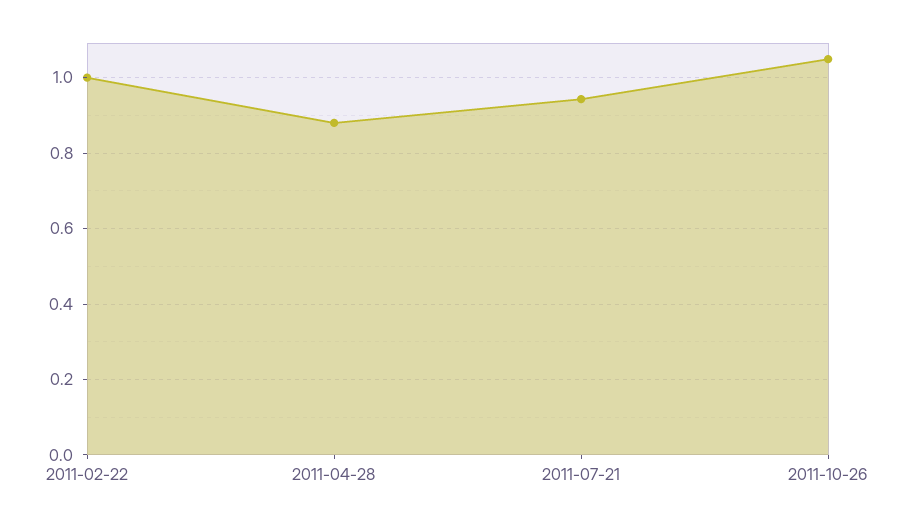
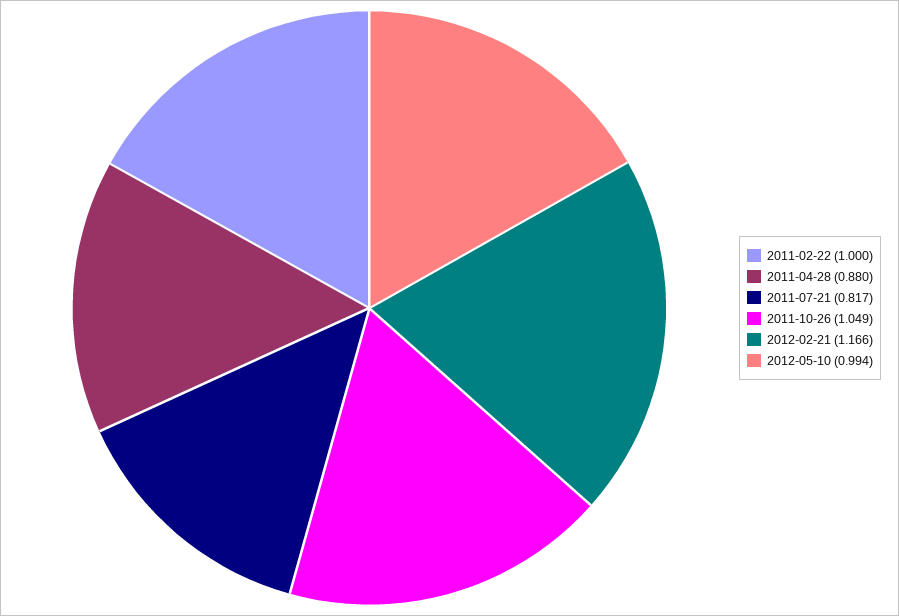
2011-07-21: 0.94 -> 0.817
2012-02-21: none -> 1.166
2012-05-10: none -> 0.994

